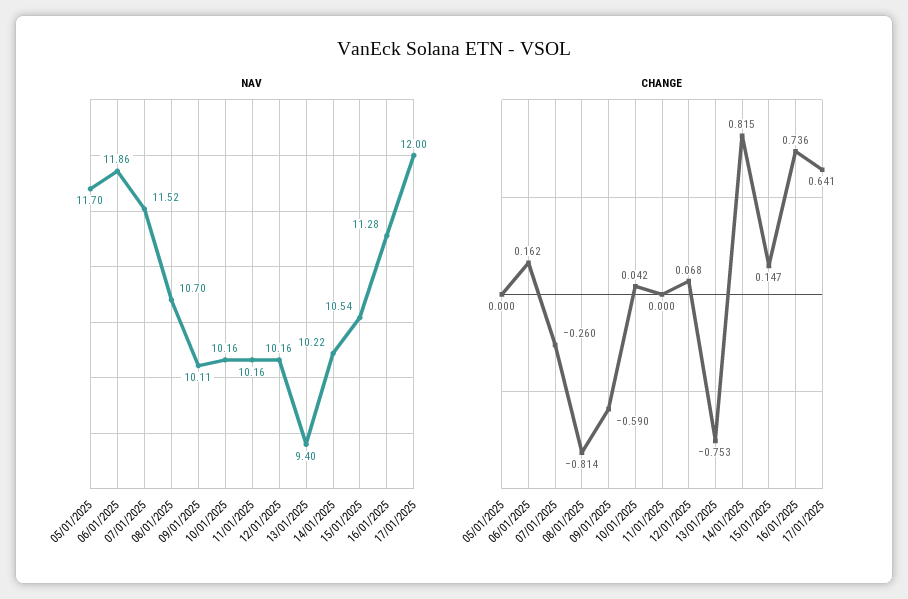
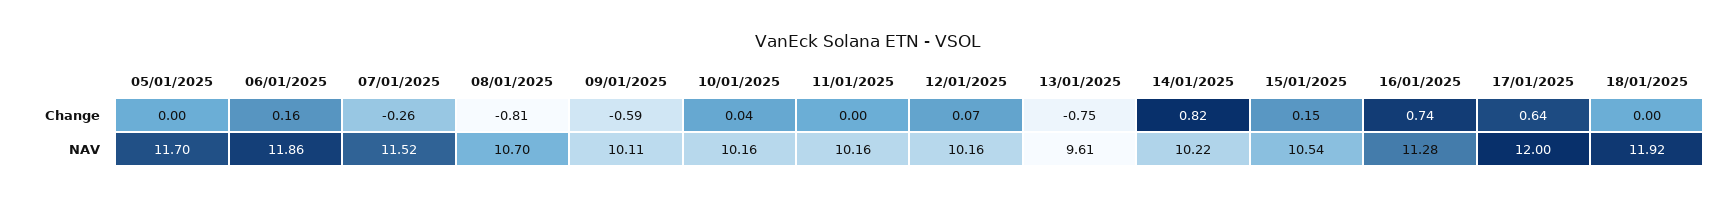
NAV, 13/01/2025: 9.4 -> 9.61
CHANGE, 18/01/2025: none -> 0
NAV, 18/01/2025: none -> 11.92

